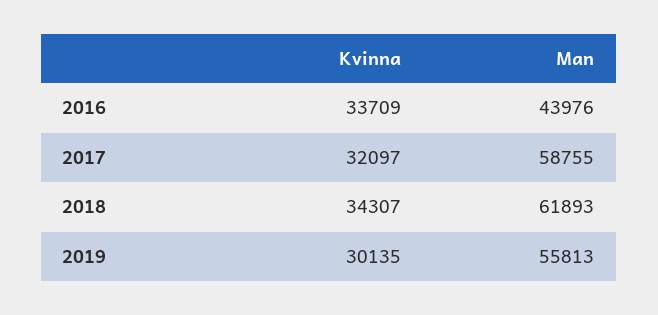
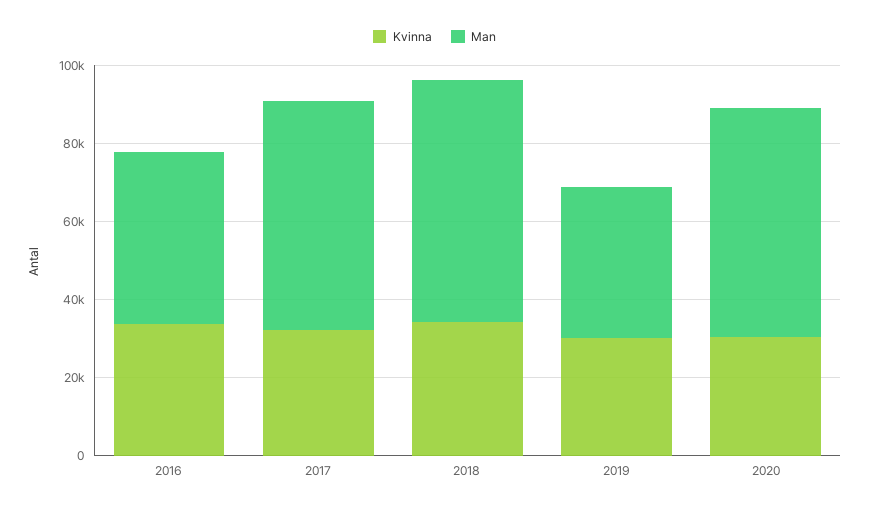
Man, 2019: 55813 -> 40000
Kvinna, 2020: none -> 30000
Man, 2020: none -> 60000

